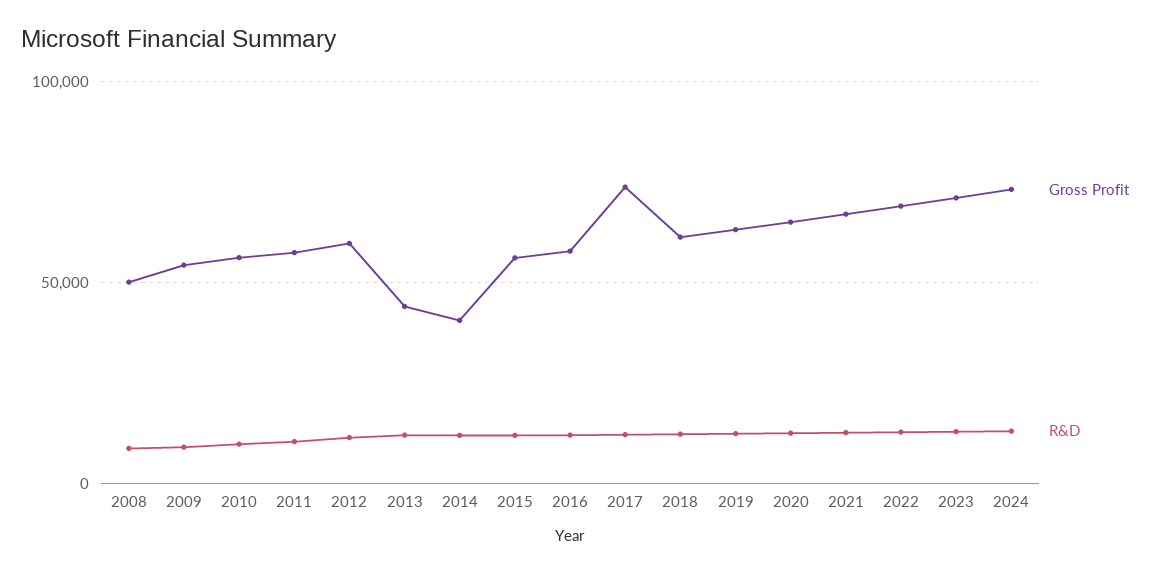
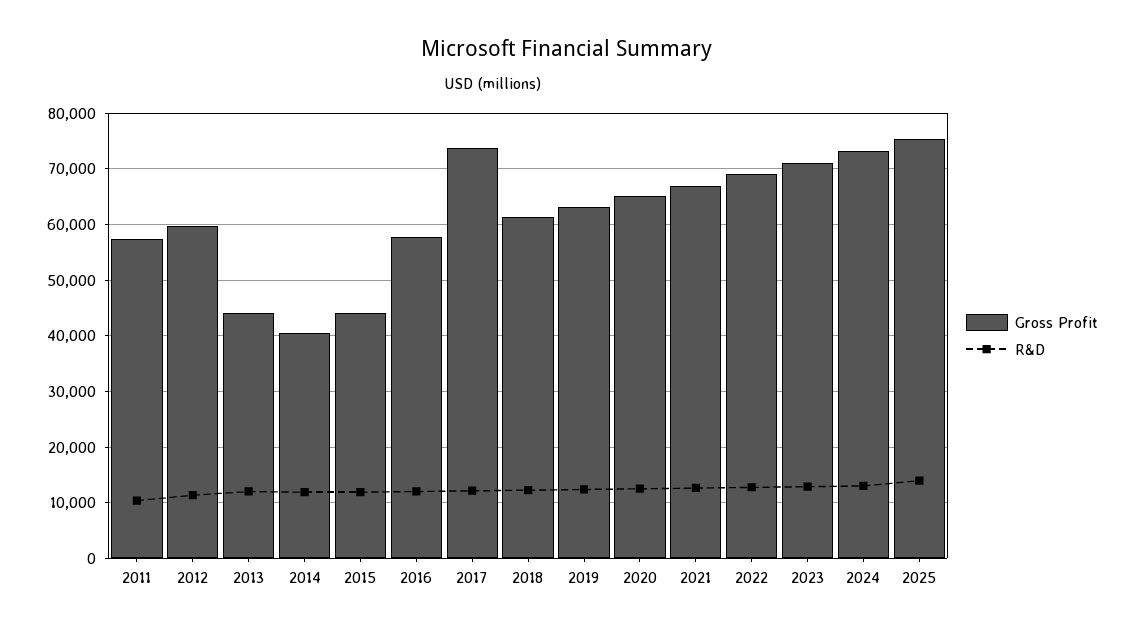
Gross Profit, 2008: 50000 -> none
R&D, 2008: 10000 -> none
Gross Profit, 2009: 55000 -> none
R&D, 2009: 10000 -> none
Gross Profit, 2010: 55000 -> none
R&D, 2010: 10000 -> none
Gross Profit, 2015: 55000 -> 44000
Gross Profit, 2025: none -> 76000
R&D, 2025: none -> 14000

